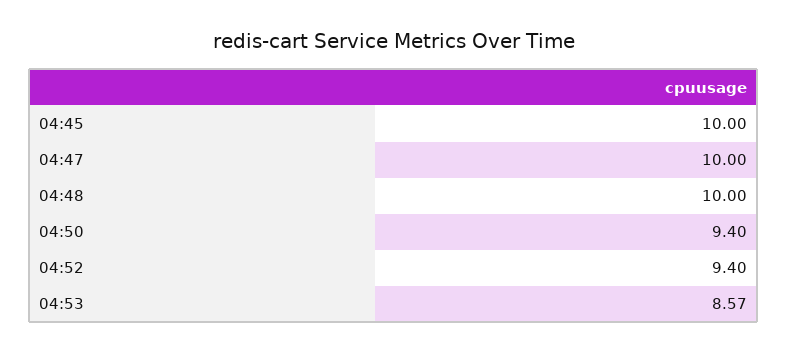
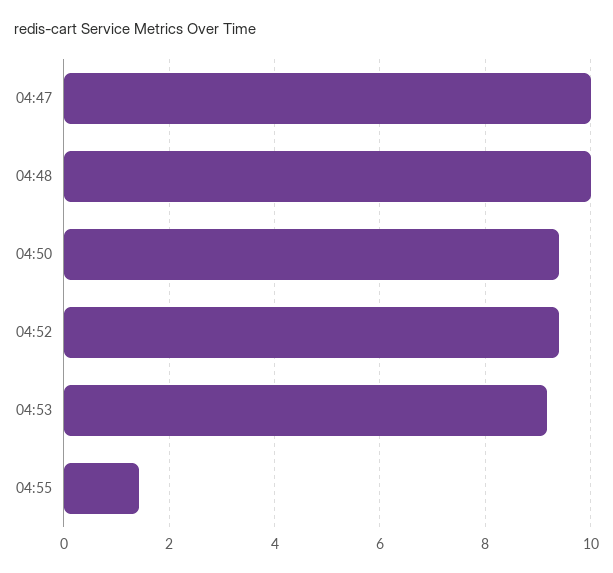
04:45: 10 -> none
04:53: 8.57 -> 9.2
04:55: none -> 1.4

